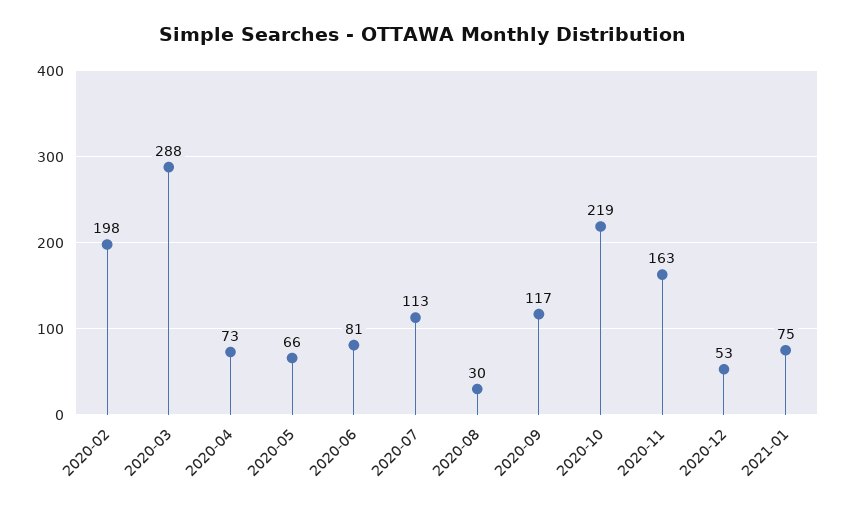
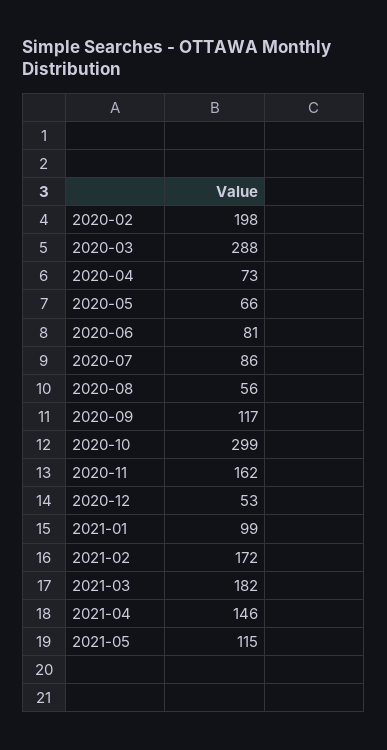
2020-07: 113 -> 86
2020-08: 30 -> 56
2020-10: 219 -> 299
2020-11: 163 -> 162
2021-01: 75 -> 99
2021-02: none -> 172
2021-03: none -> 182
2021-04: none -> 146
2021-05: none -> 115

